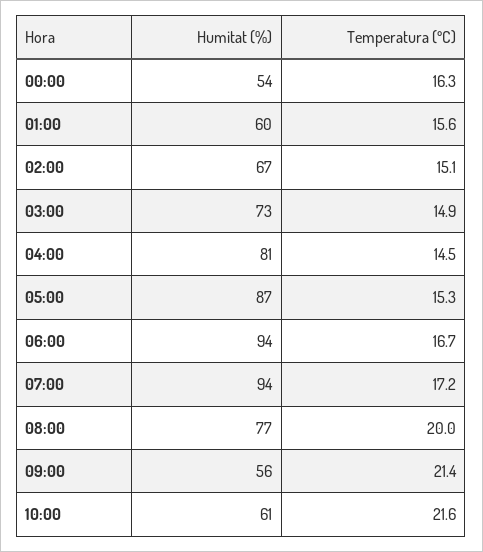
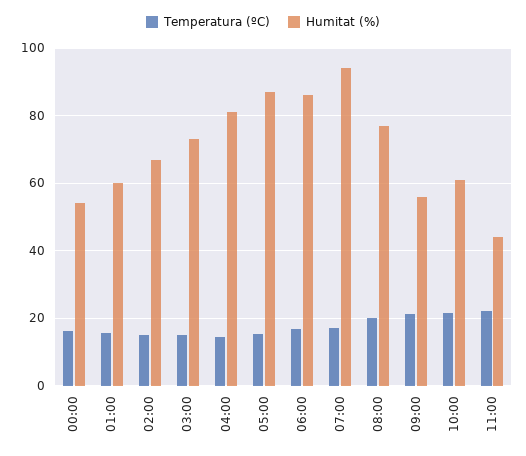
Humitat (%), 06:00: 94 -> 86
Temperatura (ºC), 11:00: none -> 22
Humitat (%), 11:00: none -> 44

